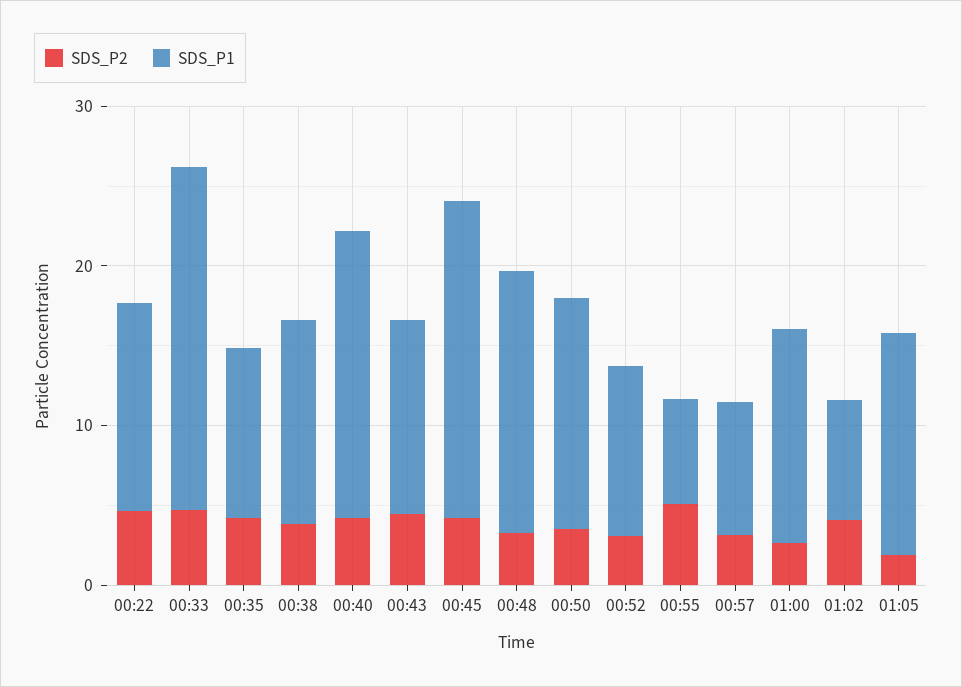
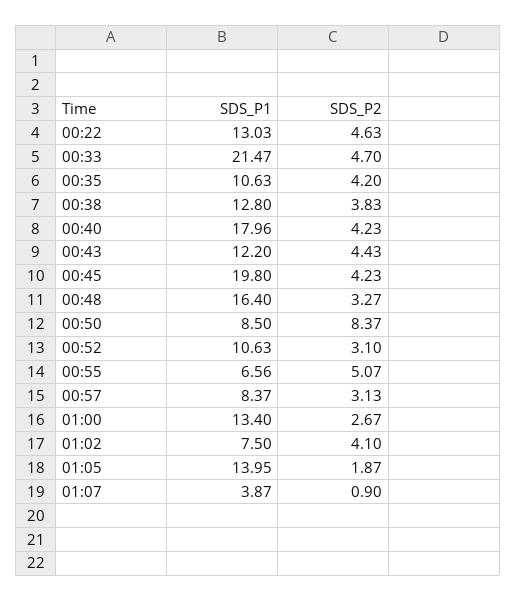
SDS_P2, 00:50: 4 -> 8.37
SDS_P1, 00:50: 14 -> 8.5
SDS_P1, 01:07: none -> 3.87
SDS_P2, 01:07: none -> 0.9

